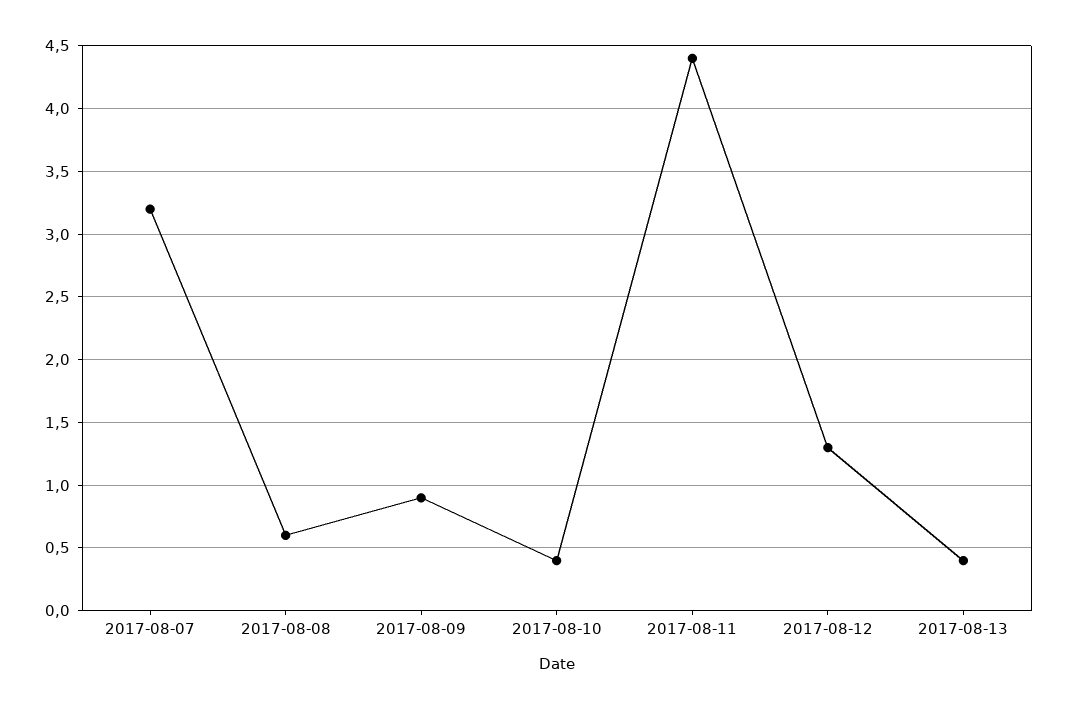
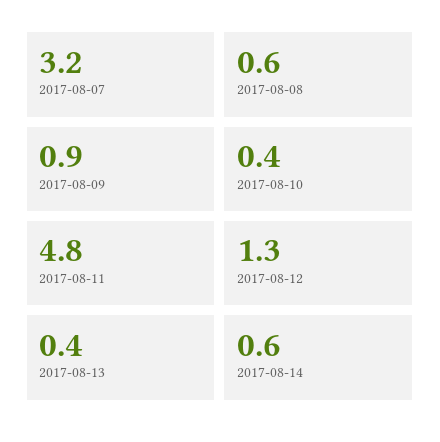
2017-08-11: 4.4 -> 4.8
2017-08-14: none -> 0.6

